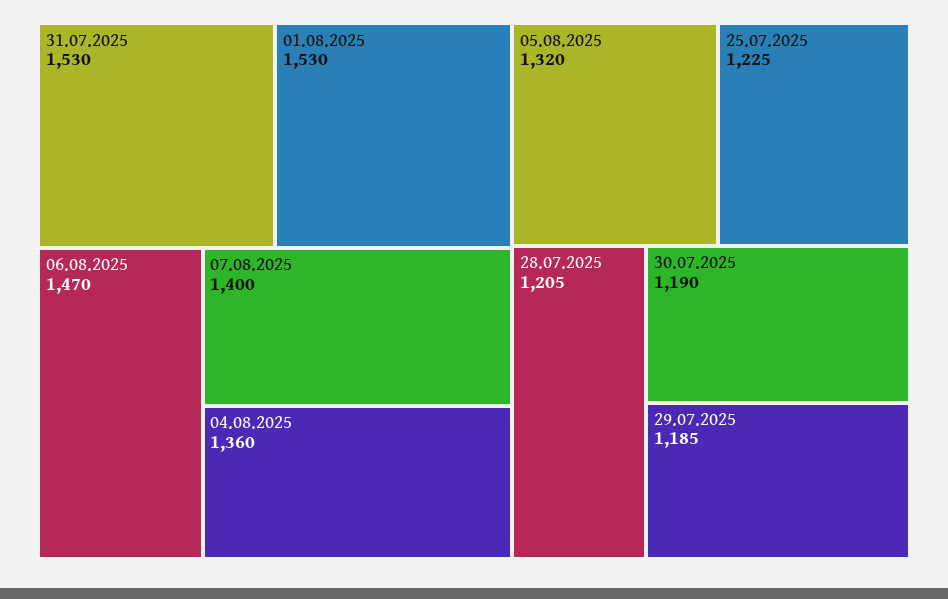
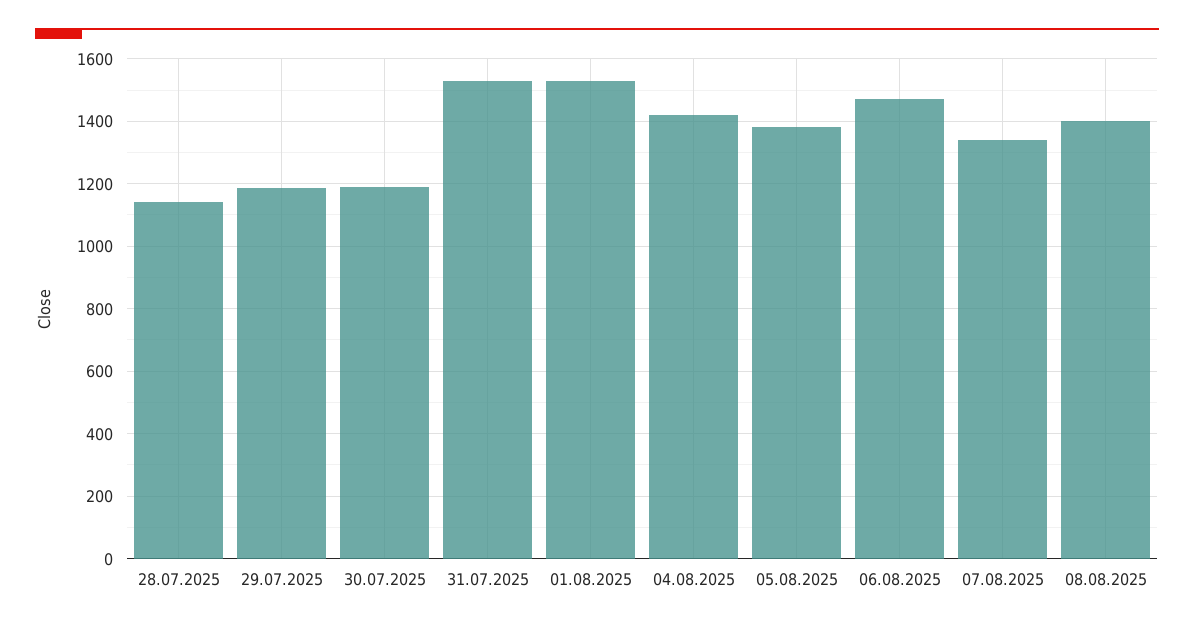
07.08.2025: 1400 -> 1340
04.08.2025: 1360 -> 1420
05.08.2025: 1320 -> 1380
25.07.2025: 1225 -> none
28.07.2025: 1205 -> 1140
08.08.2025: none -> 1400

